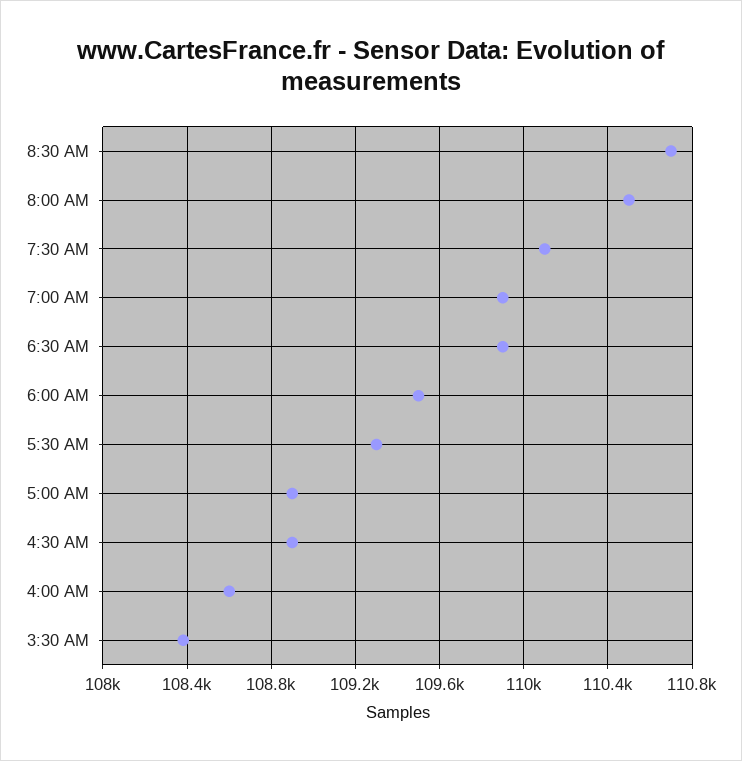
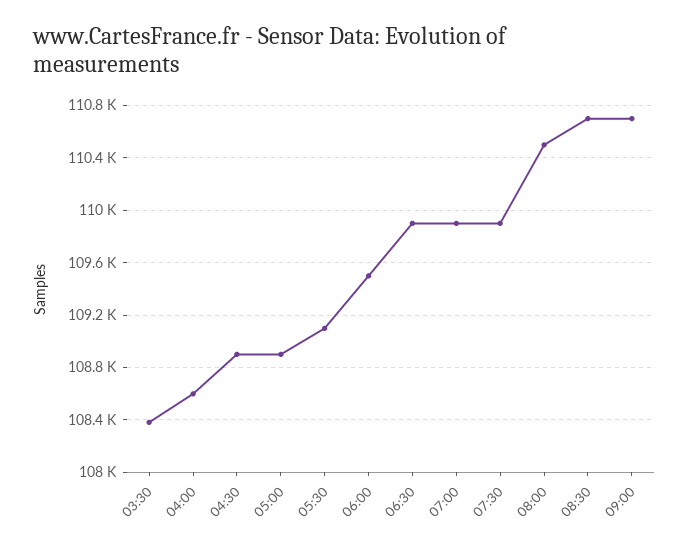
7:30 AM: 110100 -> 109900
5:30 AM: 109300 -> 109100
09:00: none -> 110700

